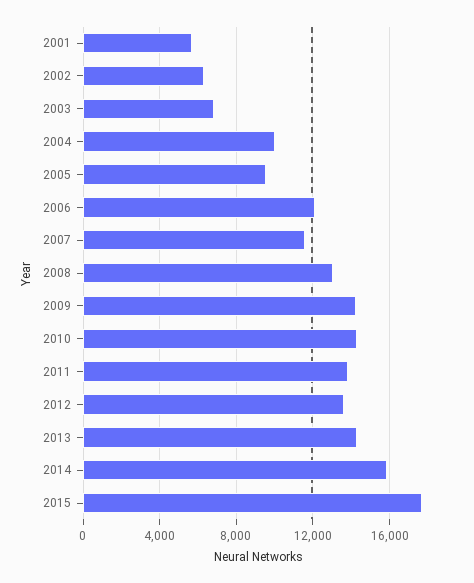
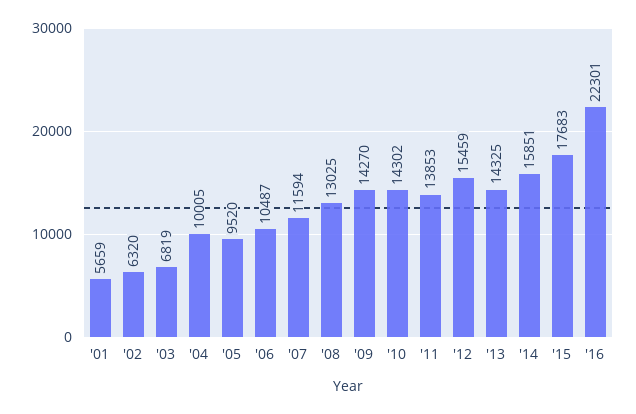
2006: 12000 -> 10487
2012: 13500 -> 15459
'16: none -> 22301

